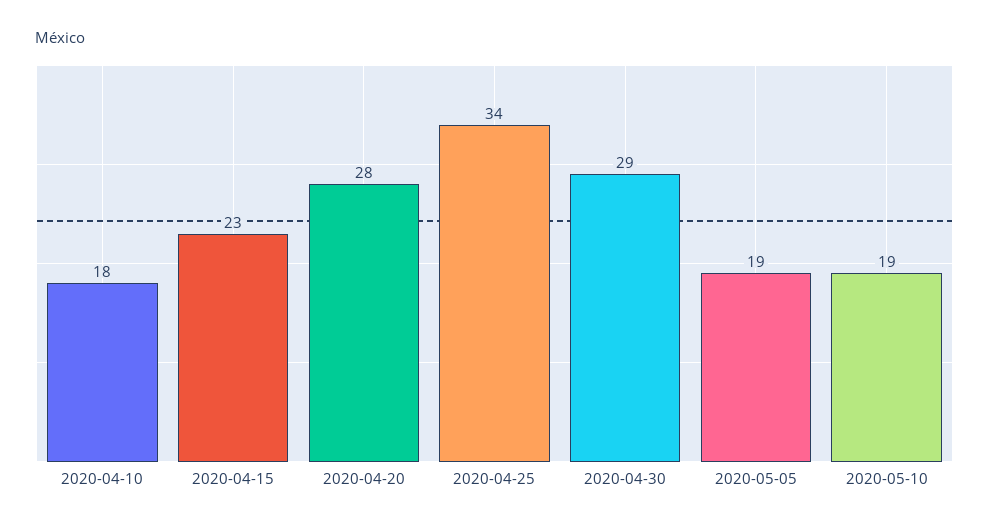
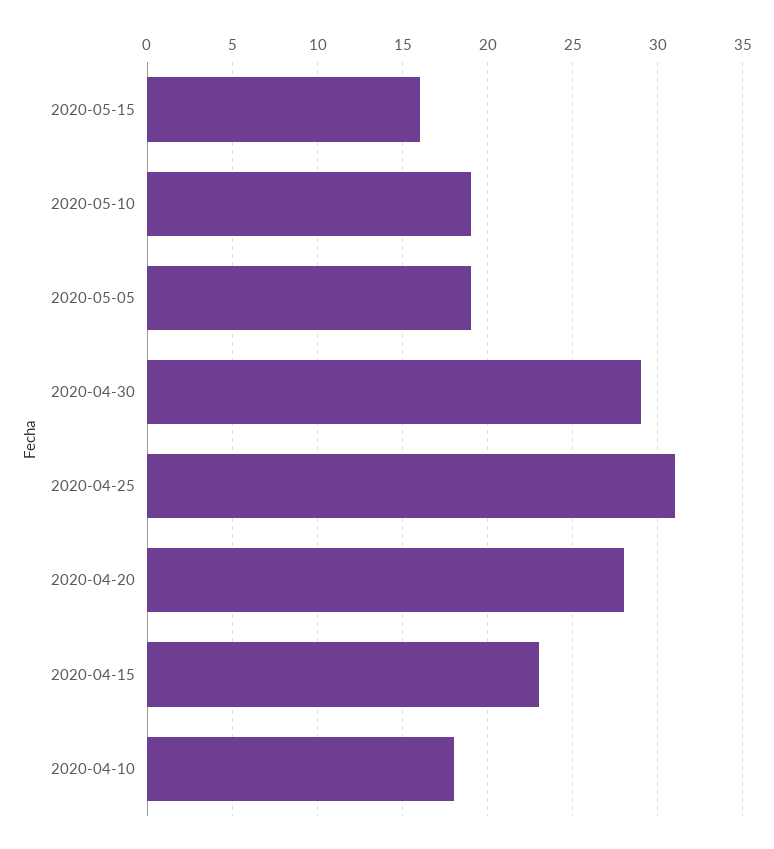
2020-04-25: 34 -> 31
2020-05-15: none -> 16

